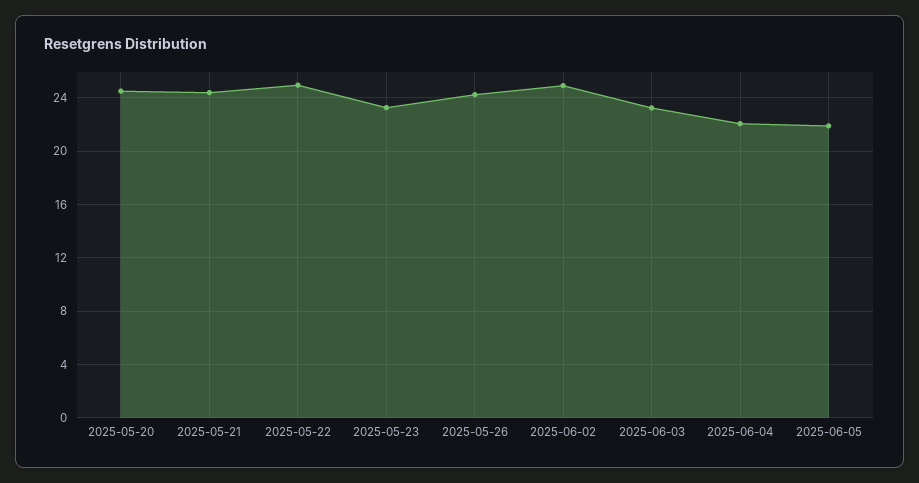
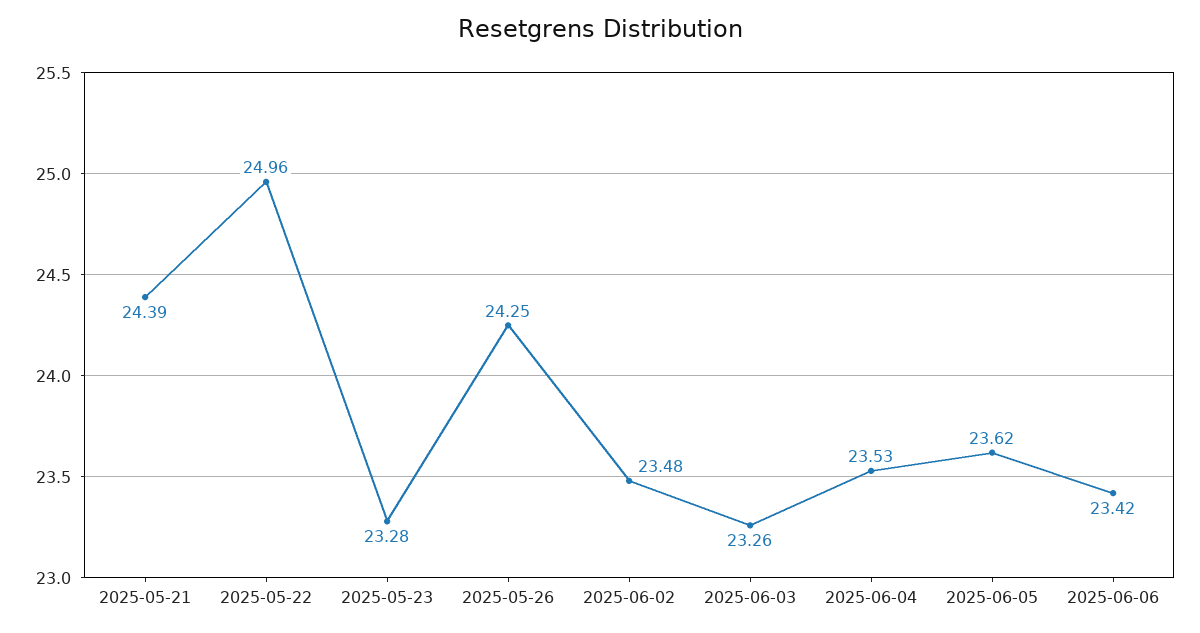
2025-05-20: 24.5 -> none
2025-06-02: 25 -> 23.48
2025-06-04: 22 -> 23.53
2025-06-05: 22 -> 23.62
2025-06-06: none -> 23.42

